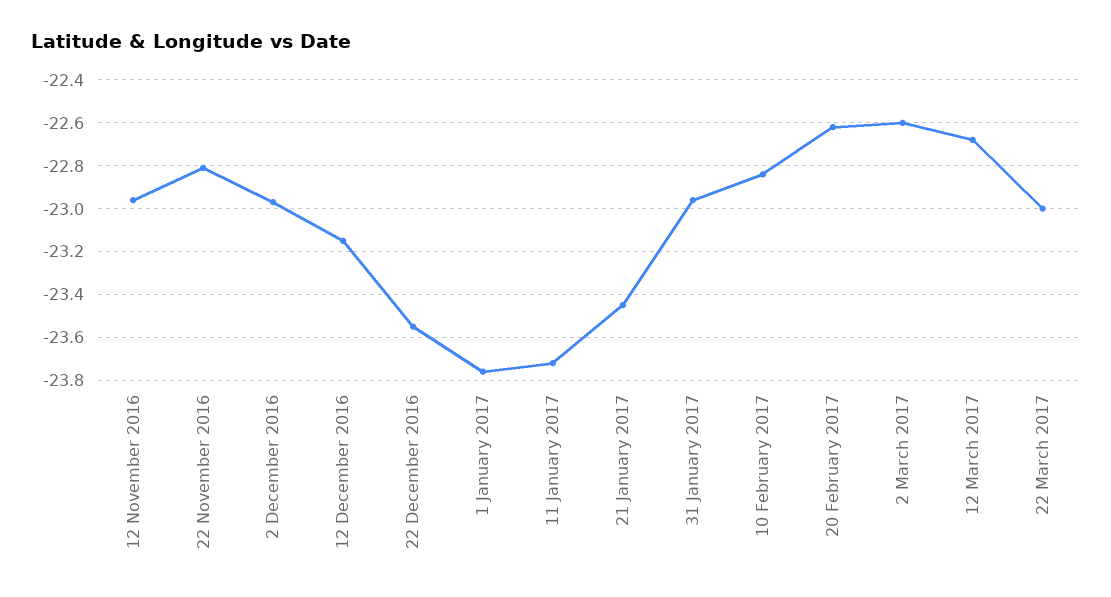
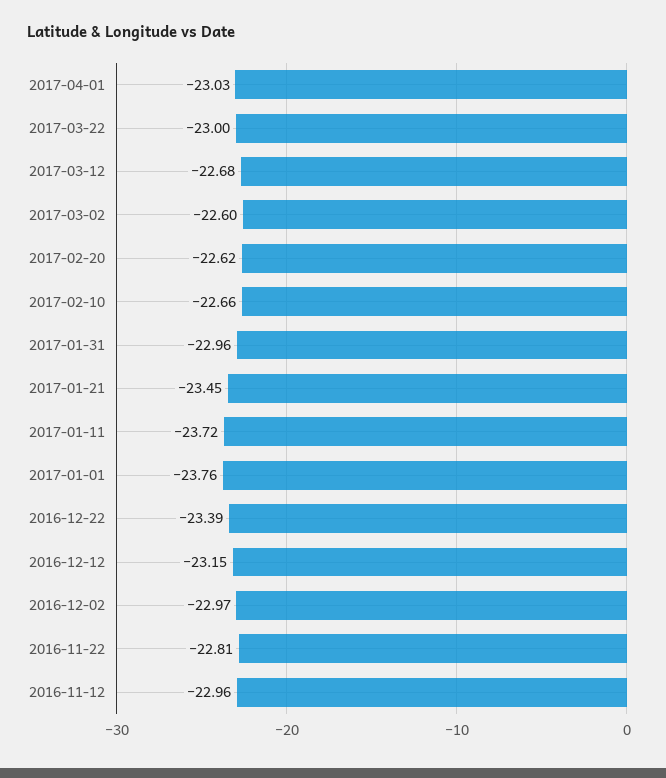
22 December 2016: -23.55 -> -23.39
10 February 2017: -22.85 -> -22.66
2017-04-01: none -> -23.03

